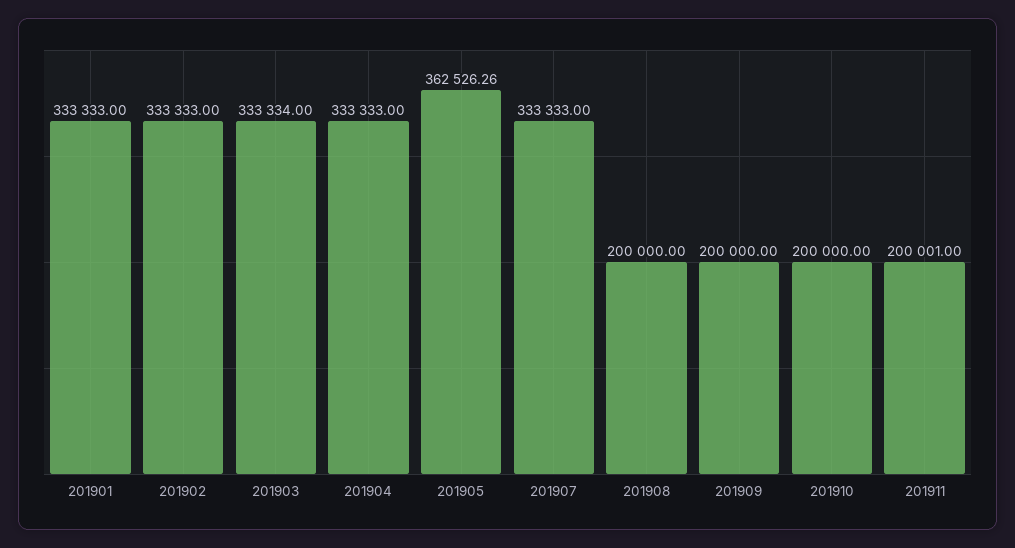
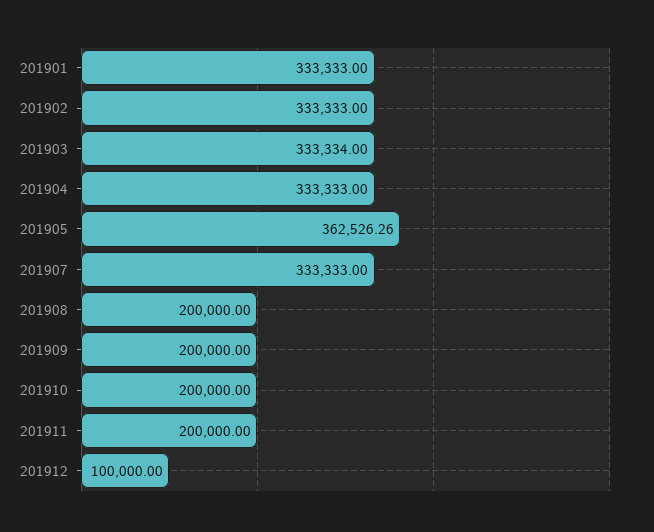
201911: 200001 -> 200000
201912: none -> 100000

